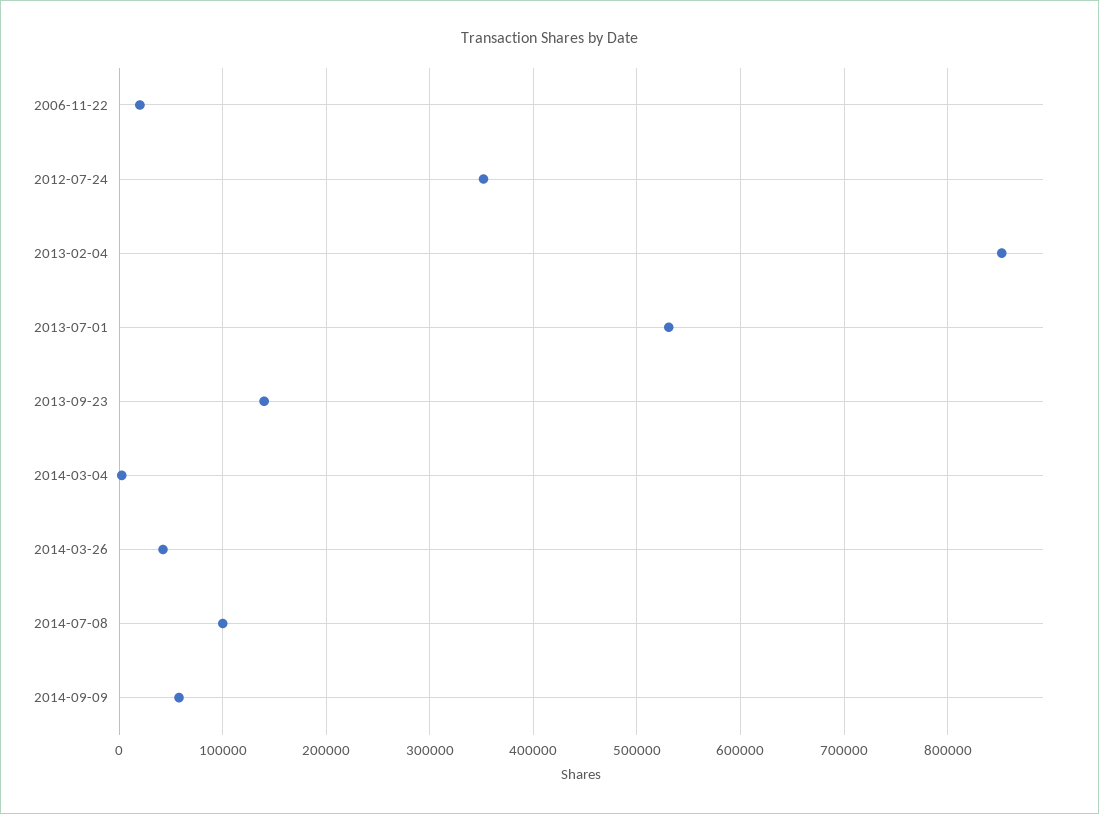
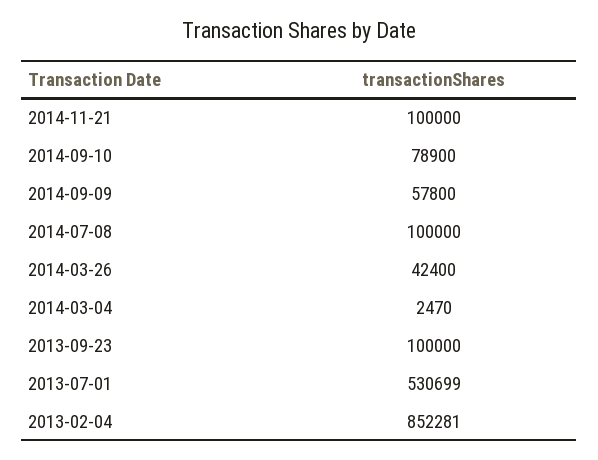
2006-11-22: 20000 -> none
2012-07-24: 350000 -> none
2013-09-23: 140000 -> 100000
2014-11-21: none -> 100000
2014-09-10: none -> 78900

